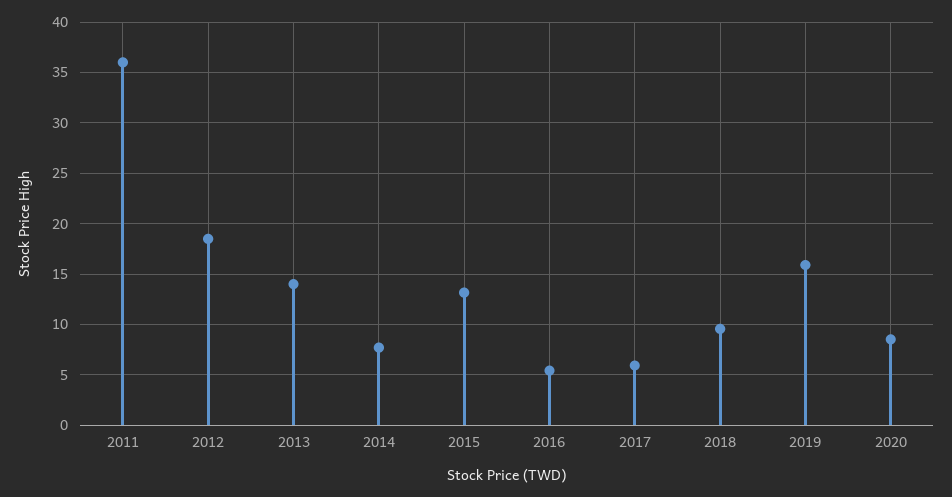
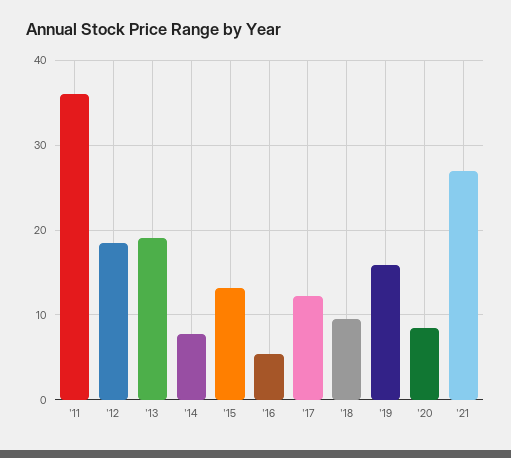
2013: 14 -> 19
2017: 6 -> 12
'21: none -> 27

